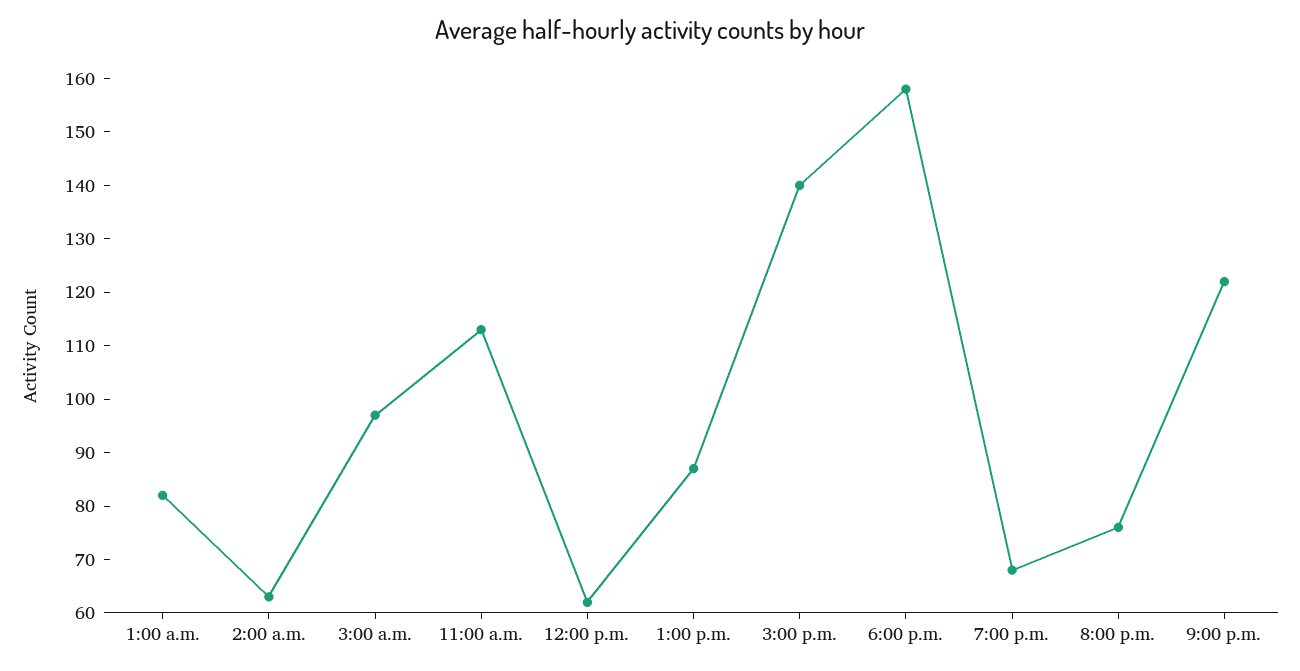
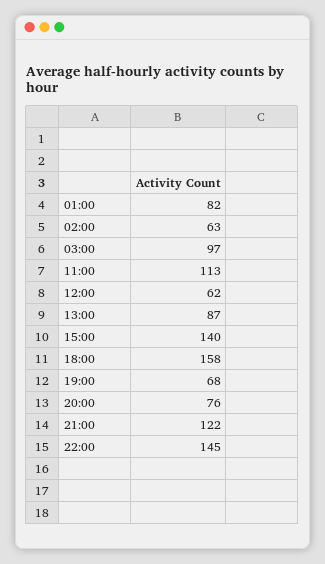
22:00: none -> 145

